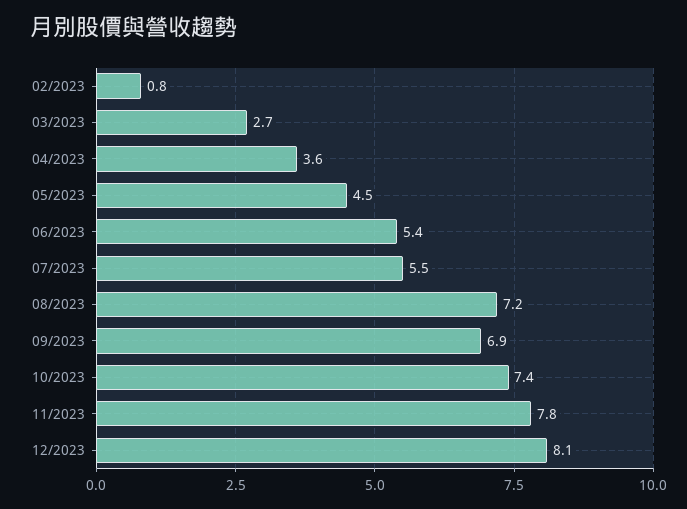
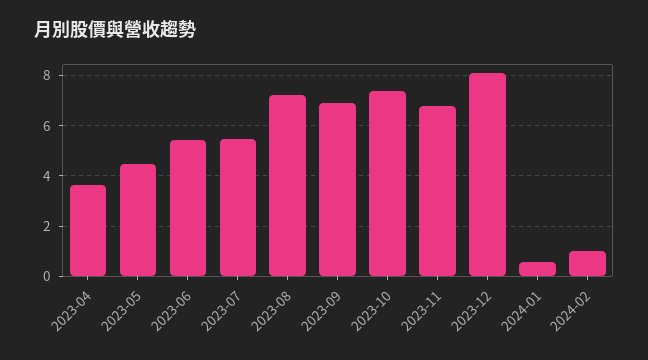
02/2023: 0.8 -> none
03/2023: 2.7 -> none
11/2023: 7.8 -> 6.75
2024-01: none -> 0.5
2024-02: none -> 1

